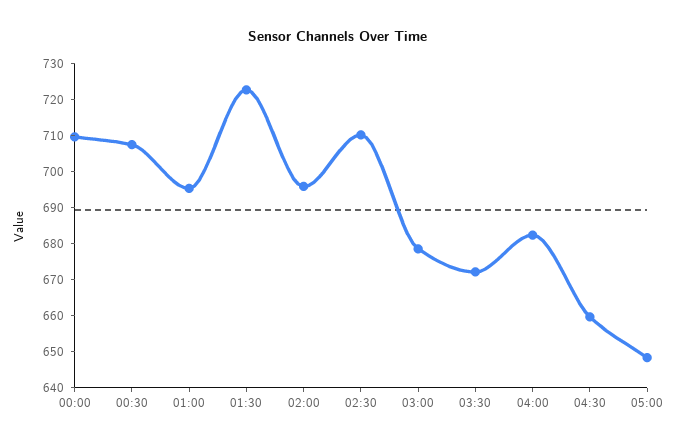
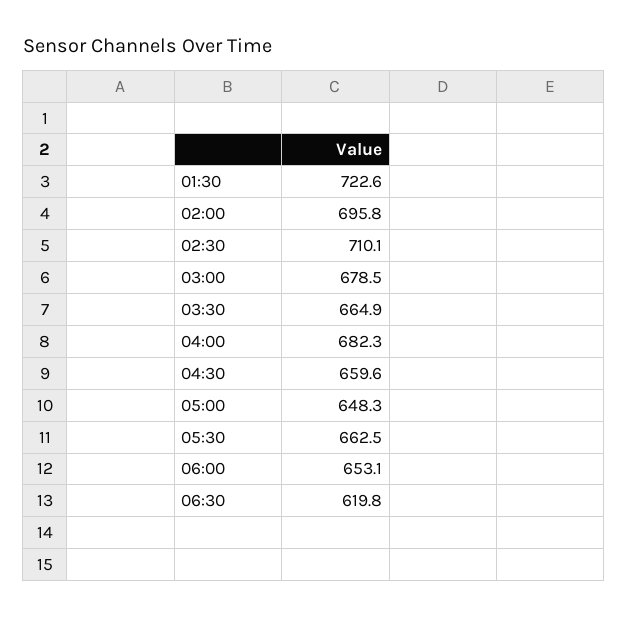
00:00: 710 -> none
00:30: 707.5 -> none
01:00: 695 -> none
03:30: 672.5 -> 664.9
05:30: none -> 662.5
06:00: none -> 653.1
06:30: none -> 619.8

